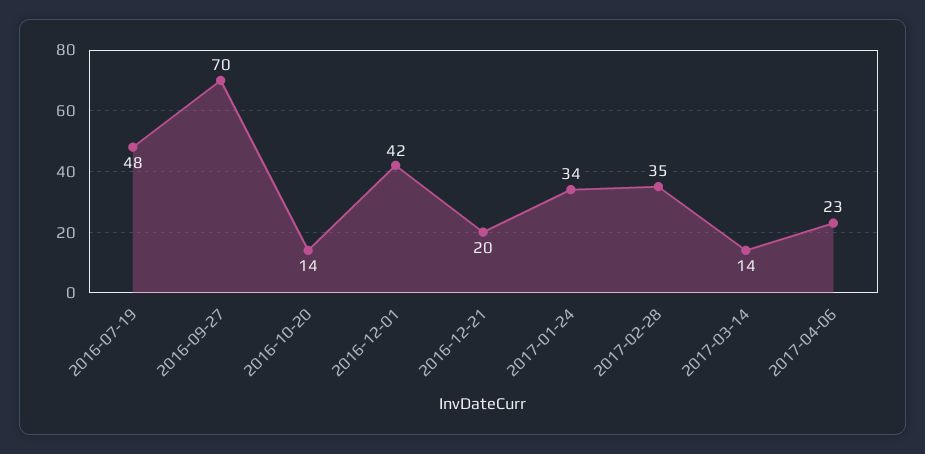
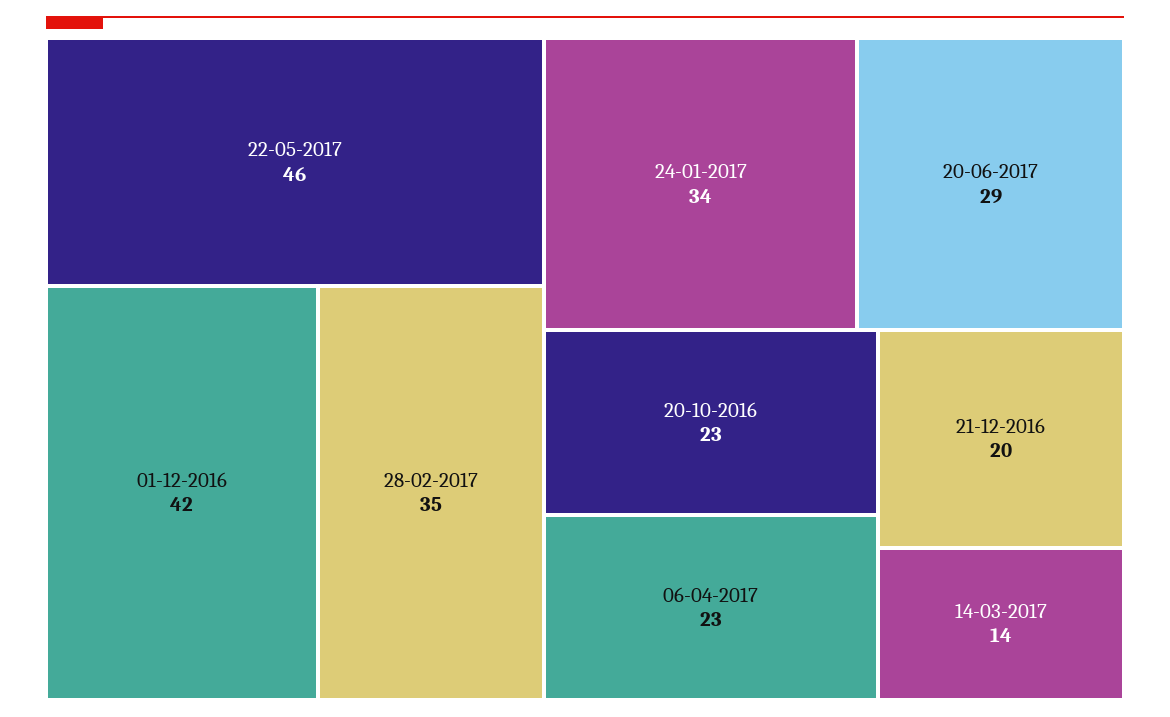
2016-07-19: 48 -> none
2016-09-27: 70 -> none
2016-10-20: 14 -> 23
22-05-2017: none -> 46
20-06-2017: none -> 29

